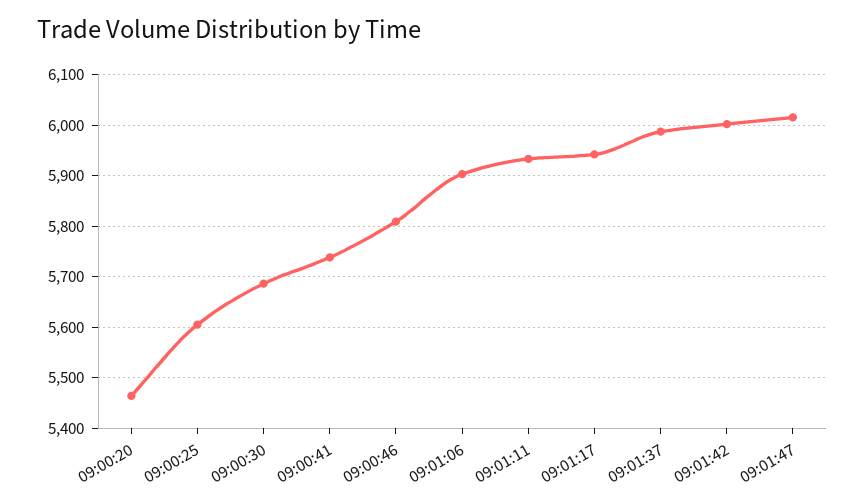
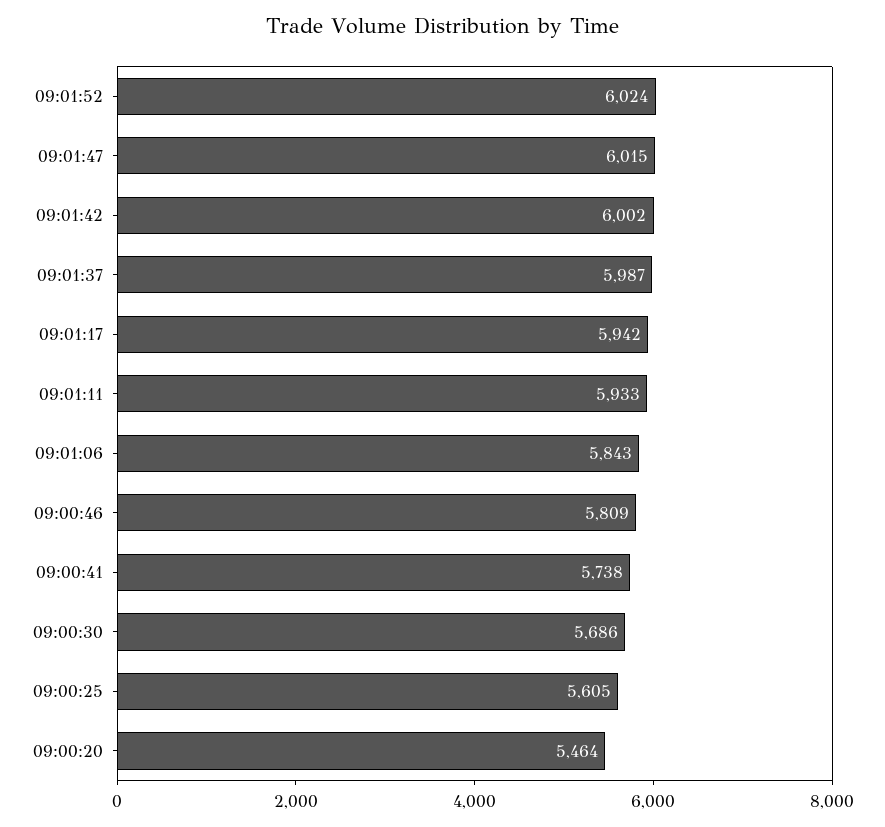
09:01:06: 5900 -> 5843
09:01:52: none -> 6024

